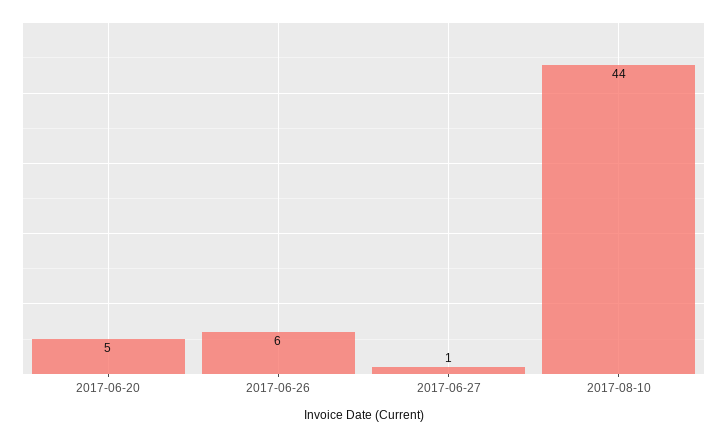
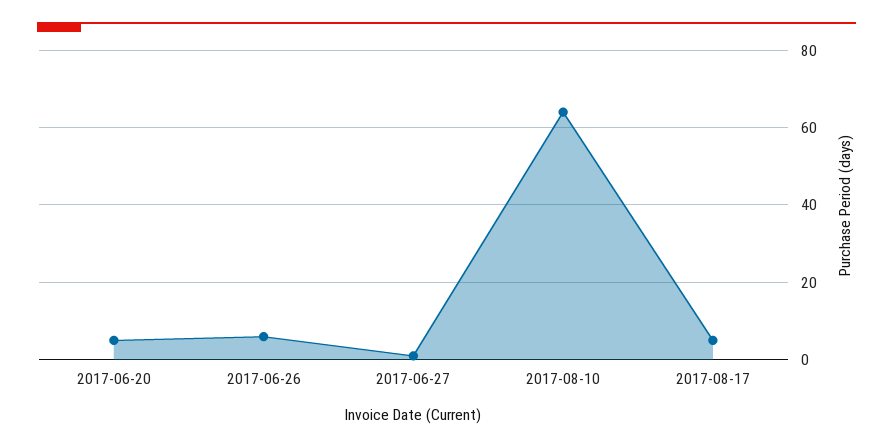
2017-08-10: 44 -> 65
2017-08-17: none -> 5

